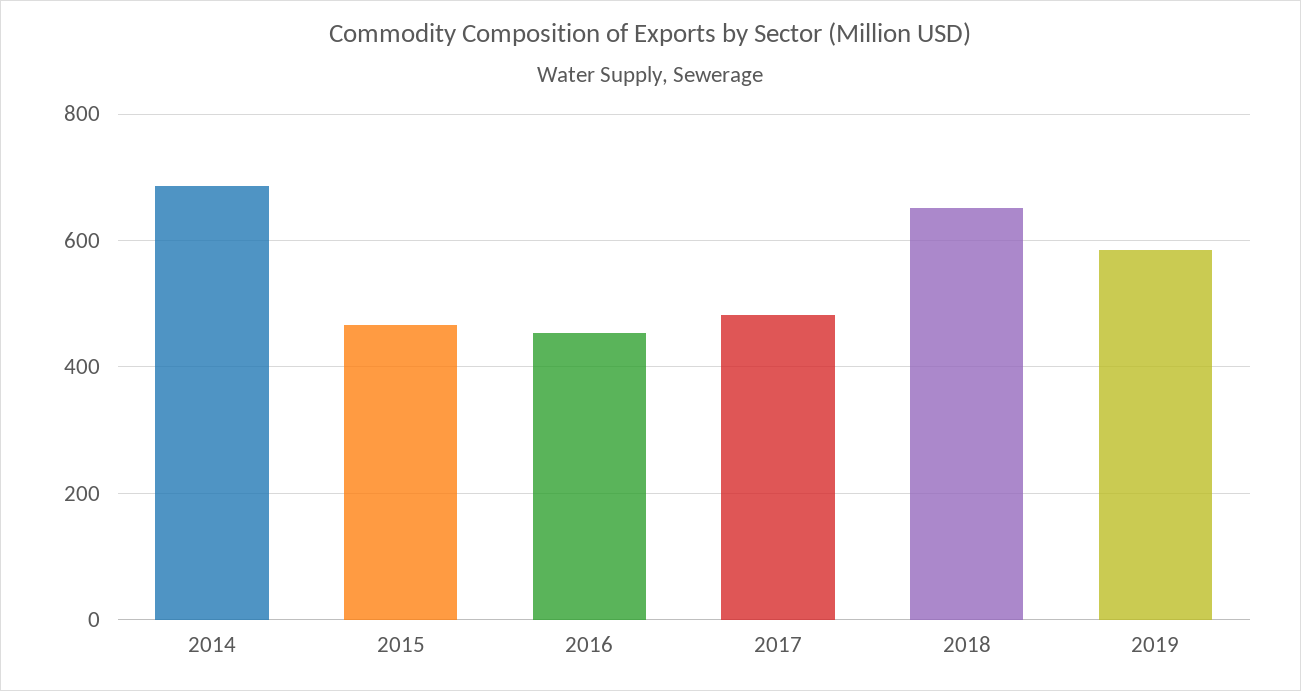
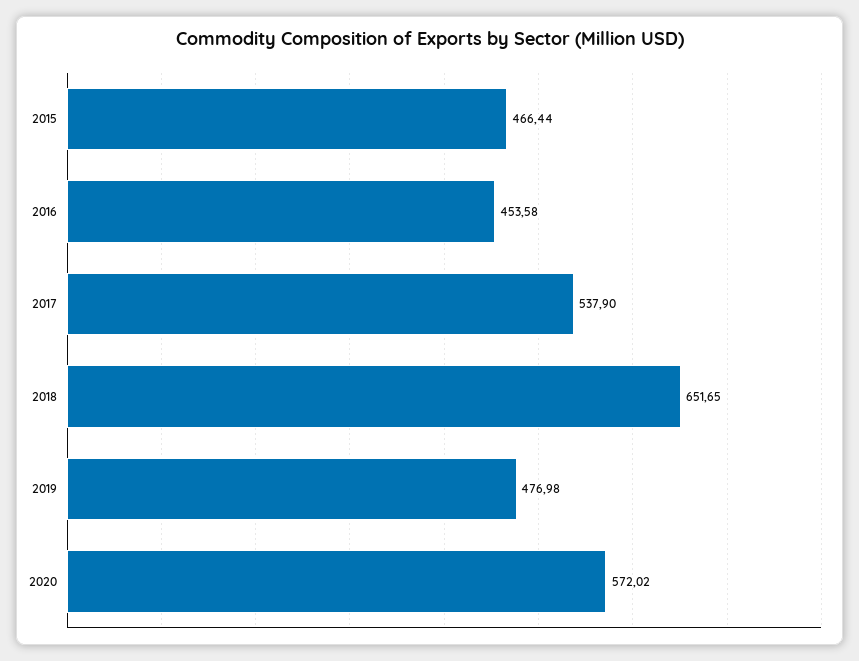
2014: 680 -> none
2017: 480 -> 537.9
2019: 580 -> 476.98
2020: none -> 572.02

